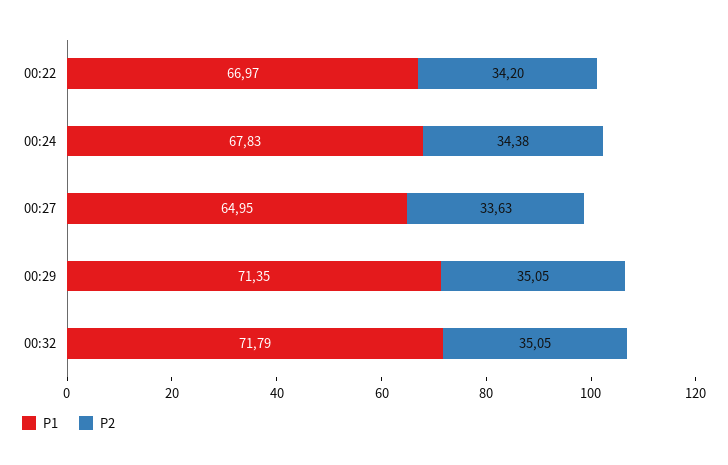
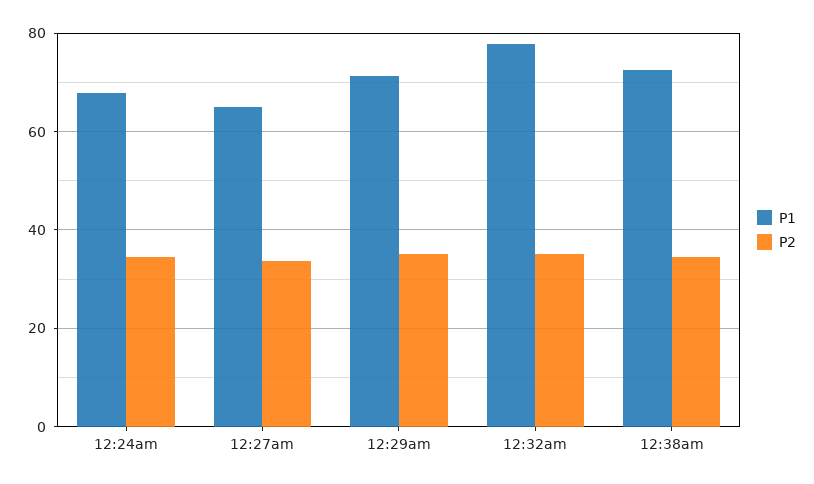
P1, 00:22: 66.97 -> none
P2, 00:22: 34.2 -> none
P1, 00:32: 71.79 -> 78
P1, 12:38am: none -> 72
P2, 12:38am: none -> 34

